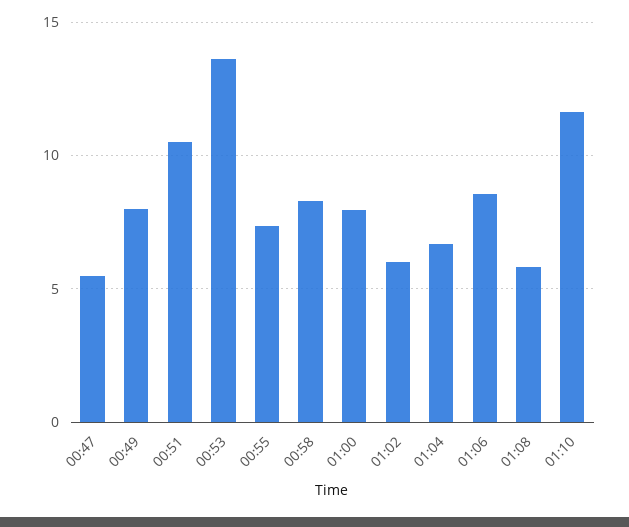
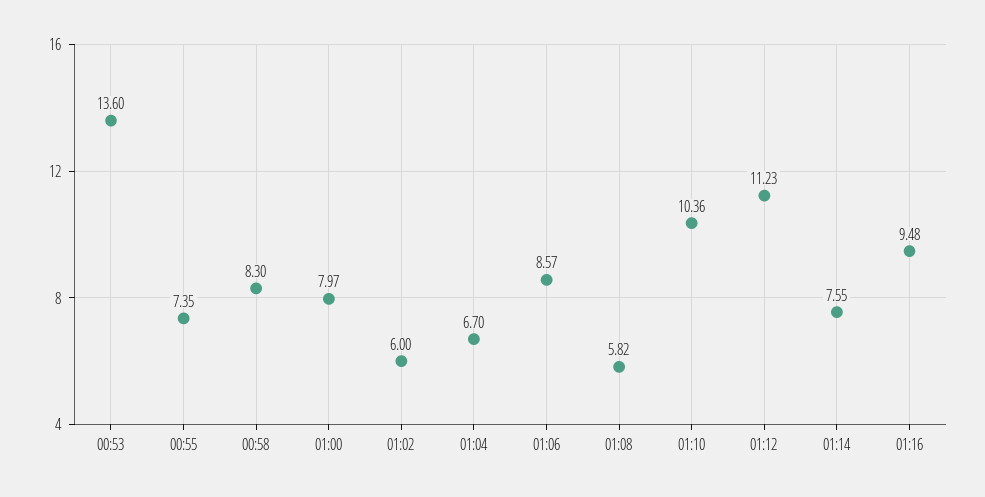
00:47: 5.5 -> none
00:49: 8 -> none
00:51: 10.5 -> none
01:10: 11.5 -> 10.36
01:12: none -> 11.23
01:14: none -> 7.55
01:16: none -> 9.48

